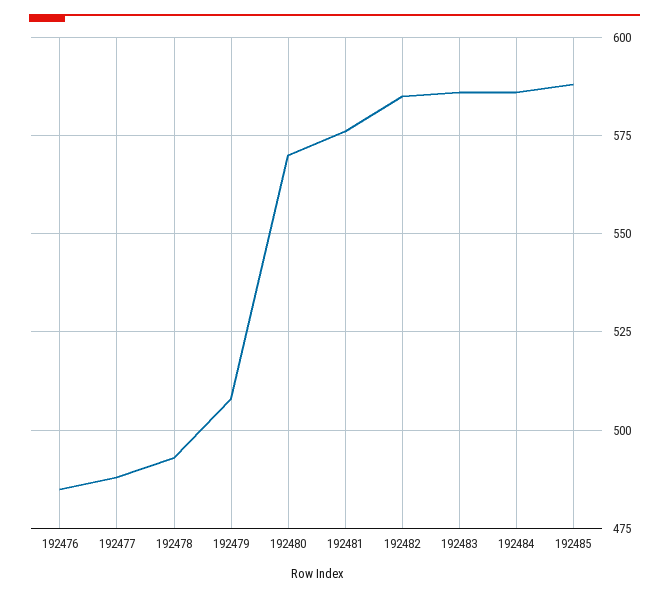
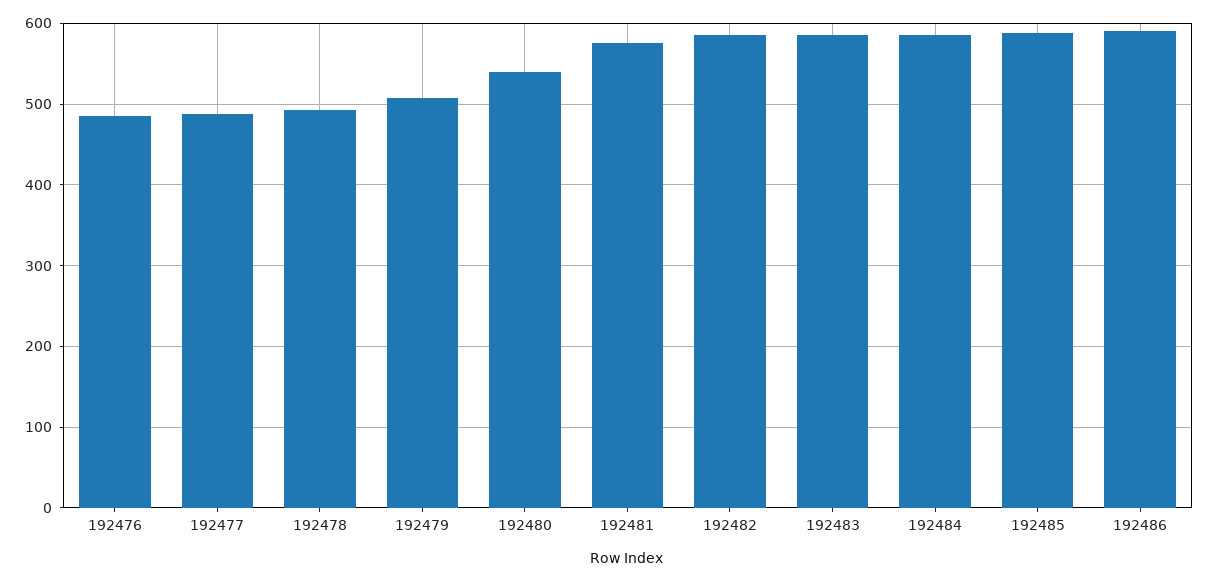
192480: 570 -> 540
192486: none -> 590

